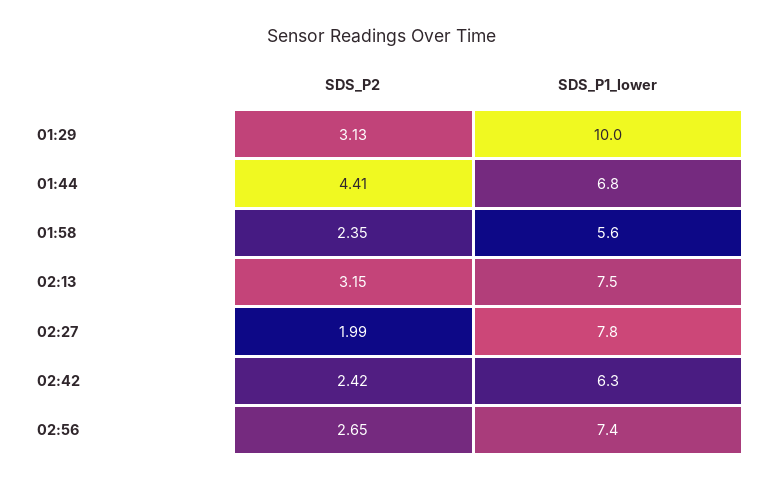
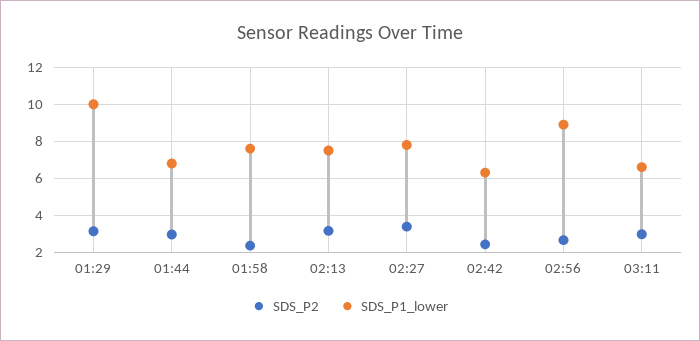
SDS_P2, 01:44: 4.41 -> 3
SDS_P1_lower, 01:58: 5.6 -> 7.5
SDS_P2, 02:27: 1.99 -> 3.5
SDS_P1_lower, 02:56: 7.4 -> 9
SDS_P2, 03:11: none -> 3
SDS_P1_lower, 03:11: none -> 6.5

